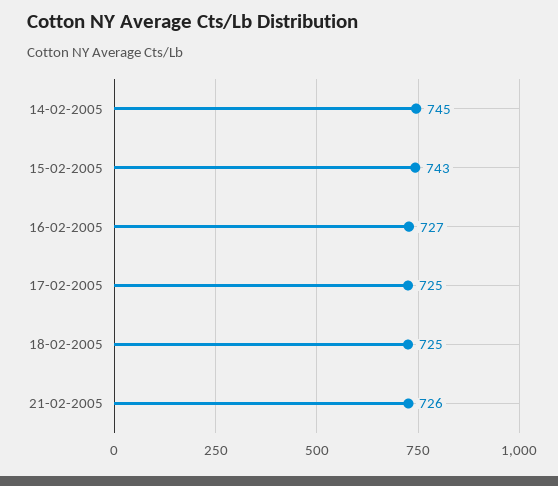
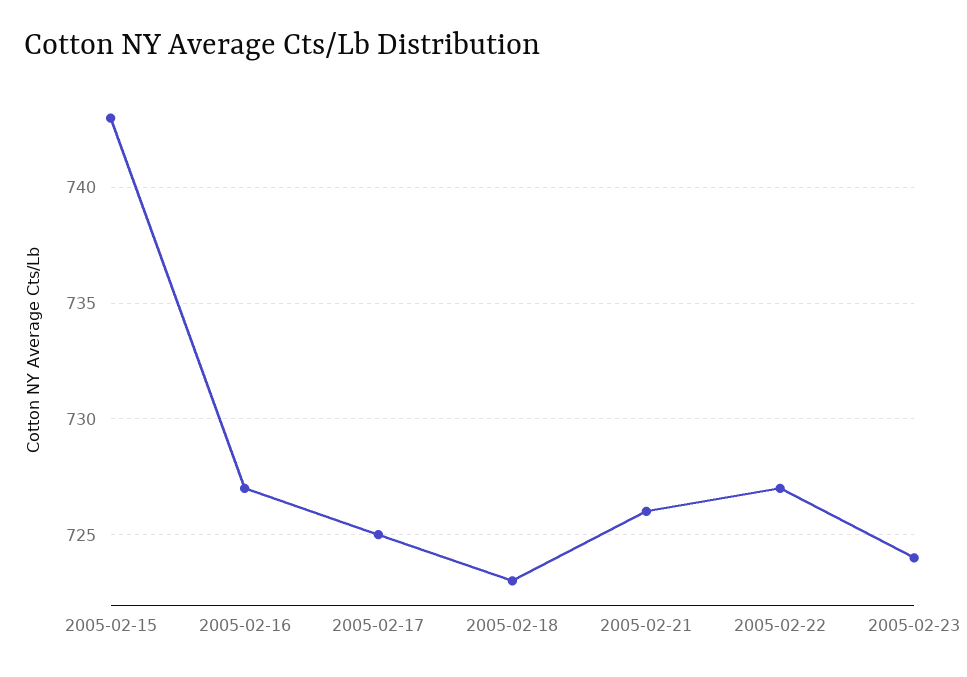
14-02-2005: 745 -> none
18-02-2005: 725 -> 723
2005-02-22: none -> 727
2005-02-23: none -> 724

